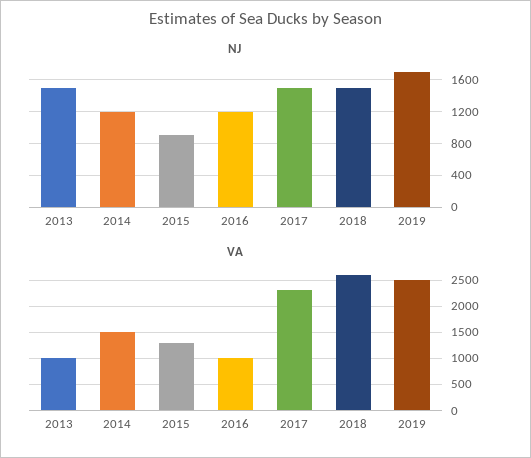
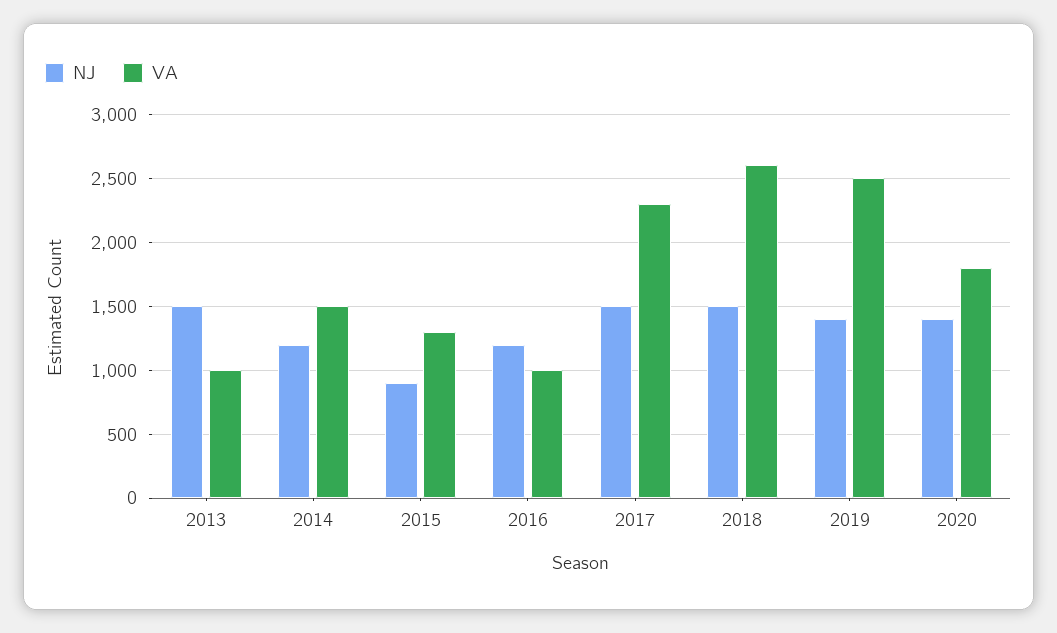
NJ, 2019: 1700 -> 1400
NJ, 2020: none -> 1400
VA, 2020: none -> 1800

